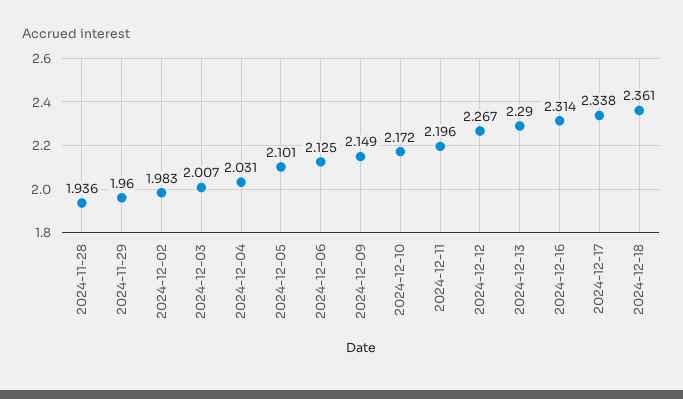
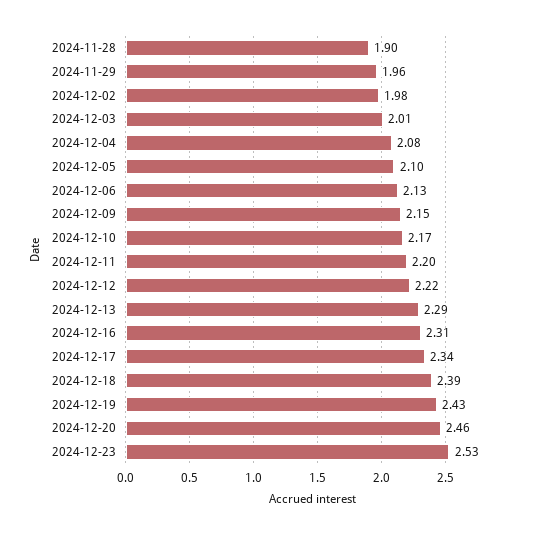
2024-11-28: 1.936 -> 1.9
2024-12-04: 2.031 -> 2.08
2024-12-12: 2.267 -> 2.22
2024-12-18: 2.361 -> 2.39
2024-12-19: none -> 2.43
2024-12-20: none -> 2.46
2024-12-23: none -> 2.53

